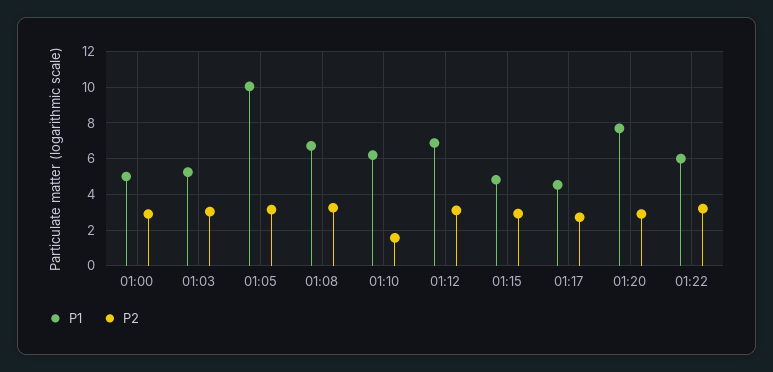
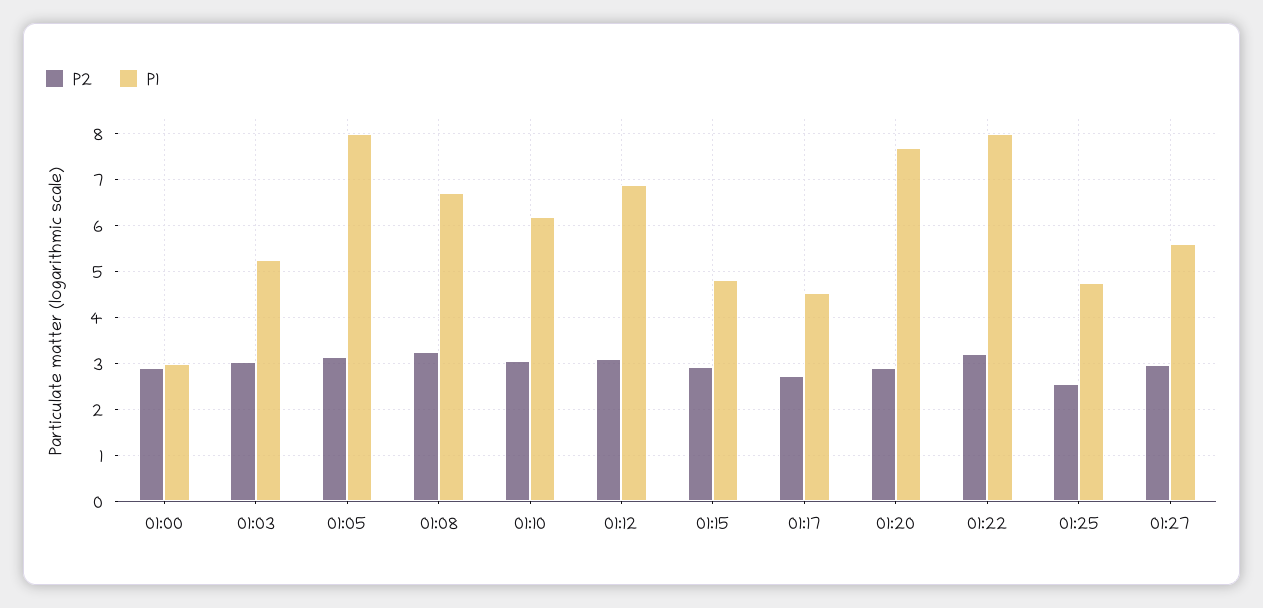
P1, 01:00: 5 -> 3
P1, 01:05: 10 -> 8
P2, 01:10: 1.5 -> 3
P1, 01:22: 6 -> 8
P2, 01:25: none -> 2.6
P1, 01:25: none -> 4.8
P2, 01:27: none -> 3
P1, 01:27: none -> 5.6

